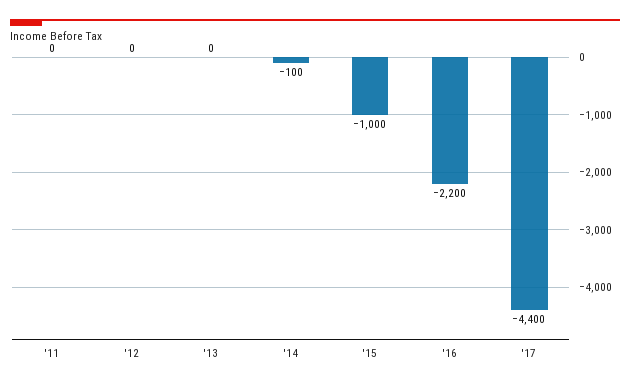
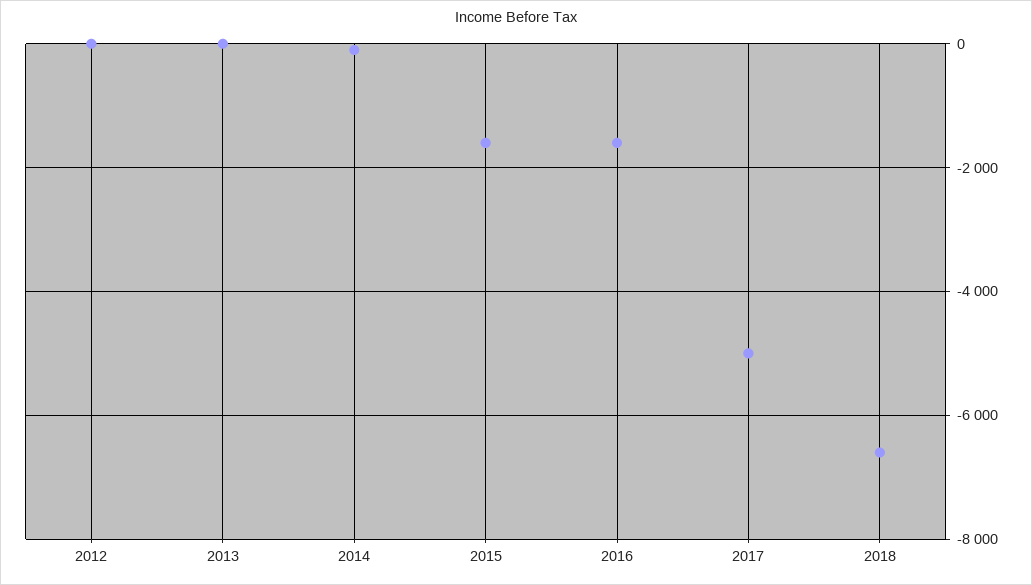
'11: 0 -> none
'15: -1000 -> -1600
'16: -2200 -> -1600
'17: -4400 -> -5000
2018: none -> -6600

